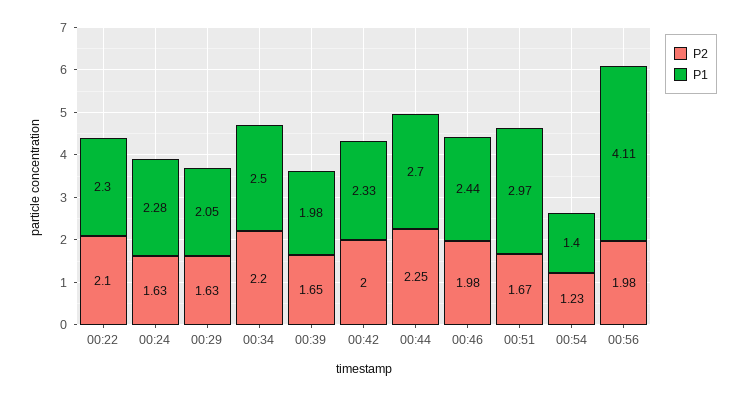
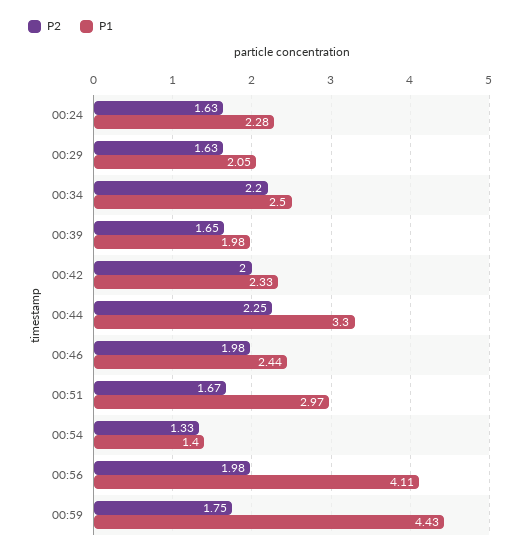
P2, 00:22: 2.1 -> none
P1, 00:22: 2.3 -> none
P1, 00:44: 2.7 -> 3.3
P2, 00:54: 1.23 -> 1.33
P2, 00:59: none -> 1.75
P1, 00:59: none -> 4.43

